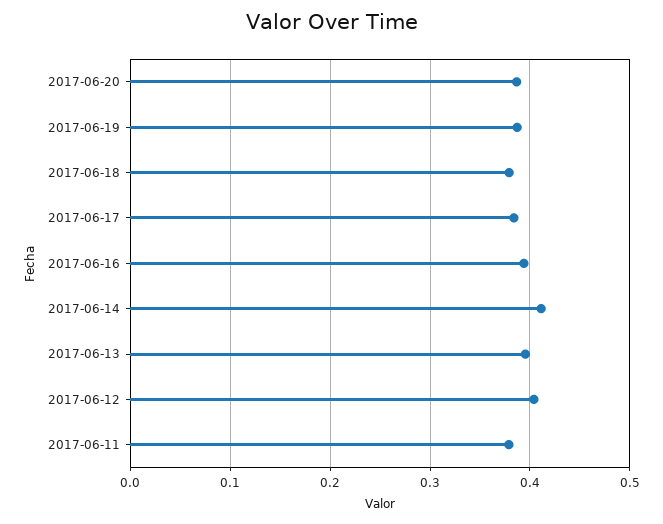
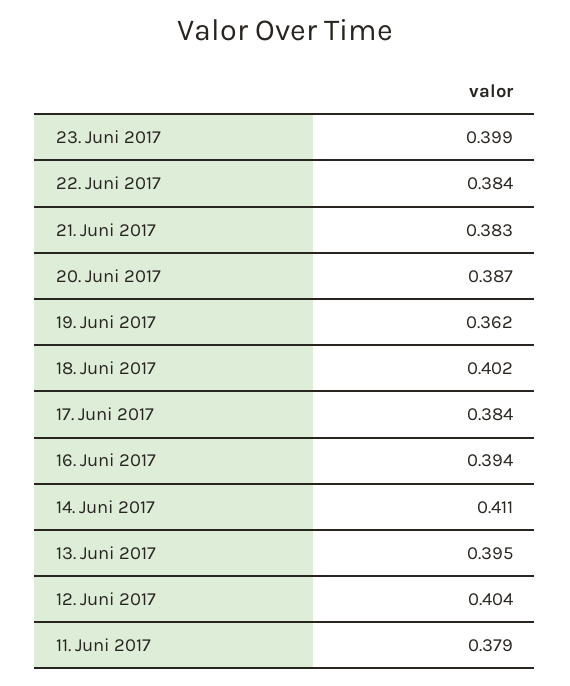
2017-06-19: 0.39 -> 0.362
2017-06-18: 0.38 -> 0.402
23. Juni 2017: none -> 0.399
22. Juni 2017: none -> 0.384
21. Juni 2017: none -> 0.383

